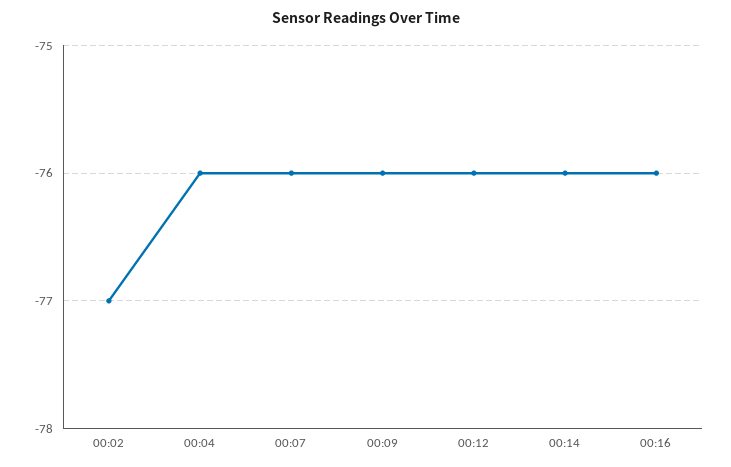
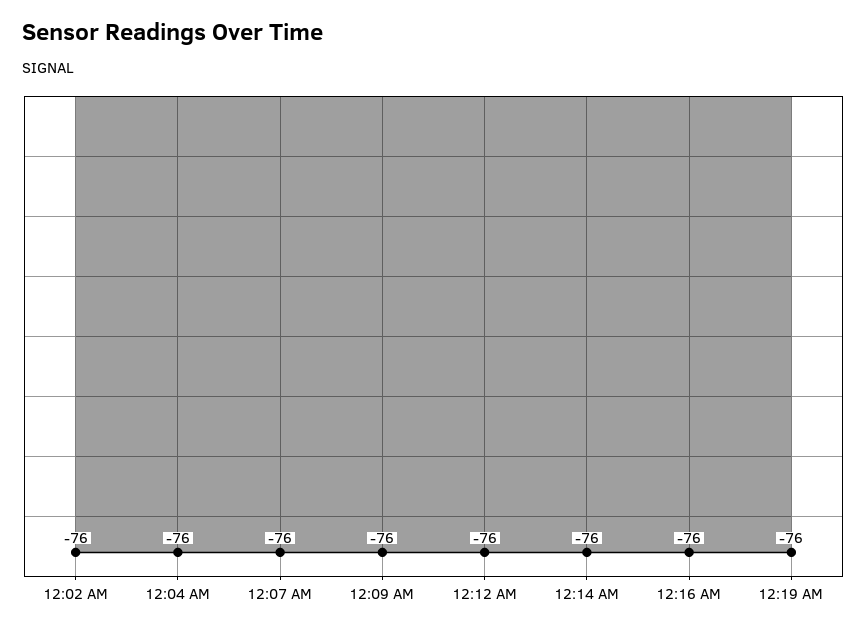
00:02: -77 -> -76
12:19 AM: none -> -76

